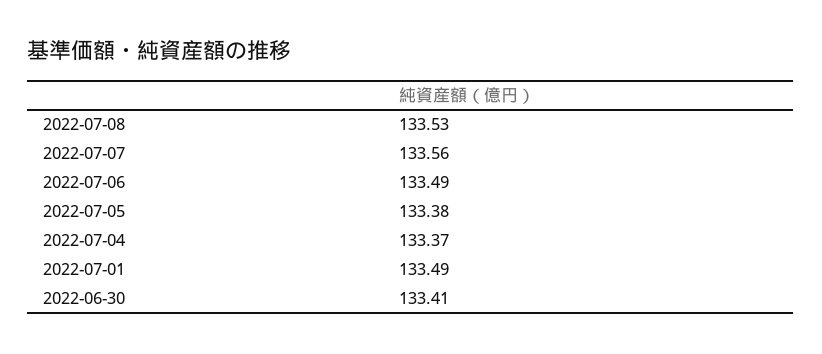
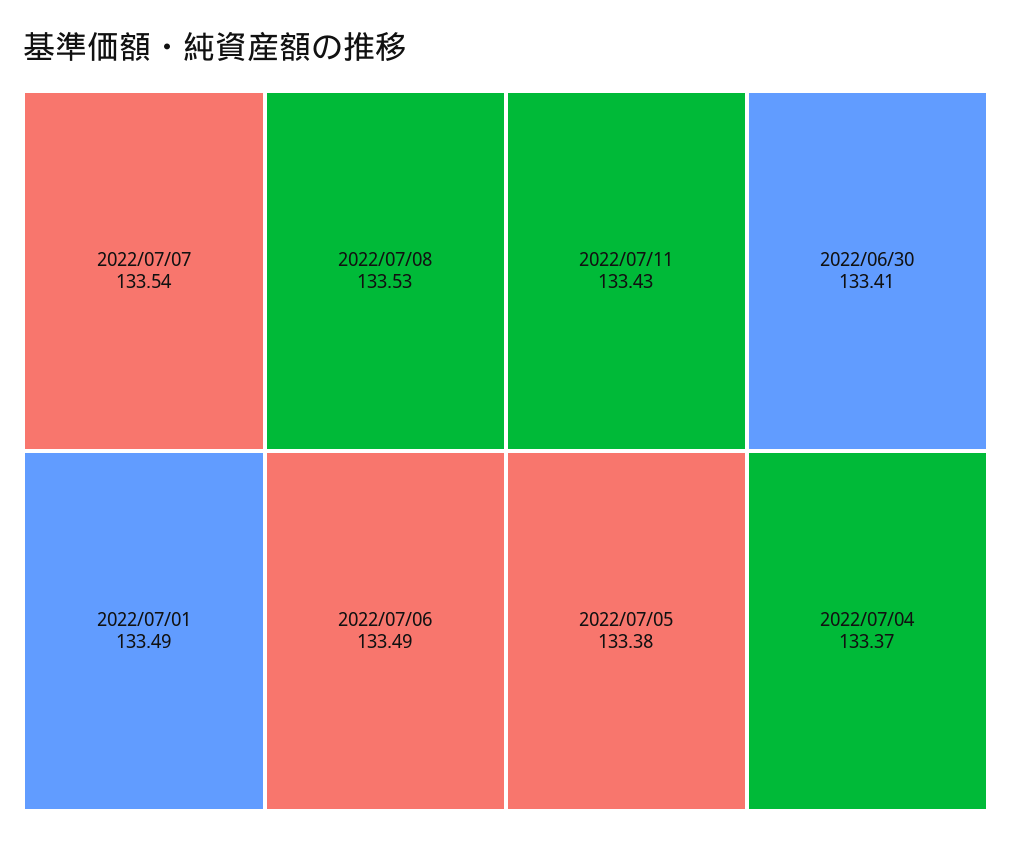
2022-07-07: 133.56 -> 133.54
2022/07/11: none -> 133.43

